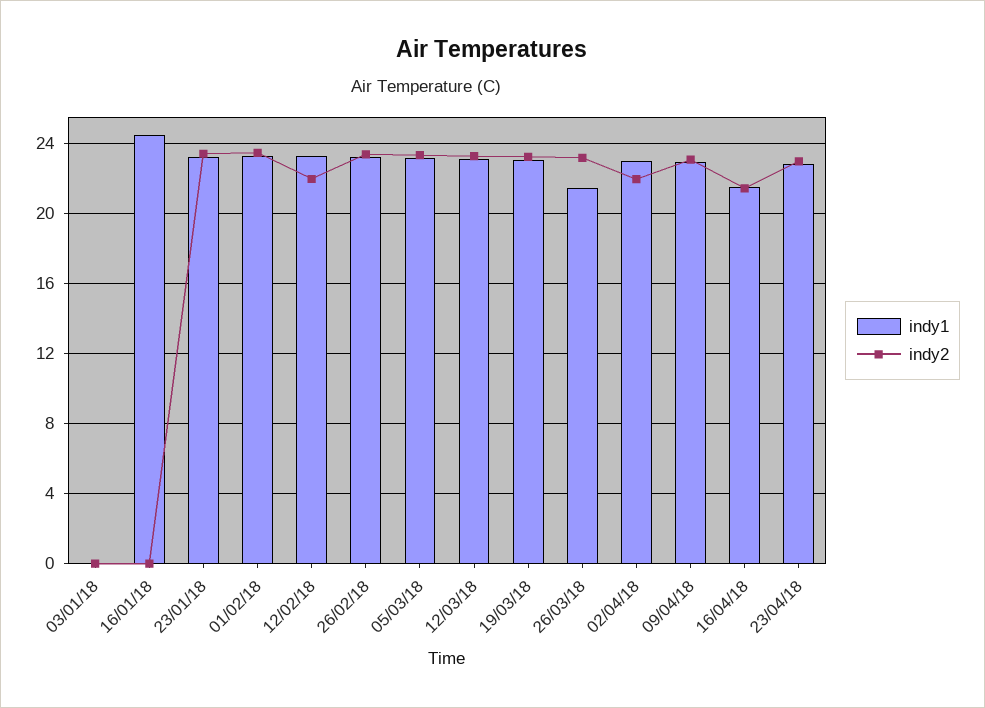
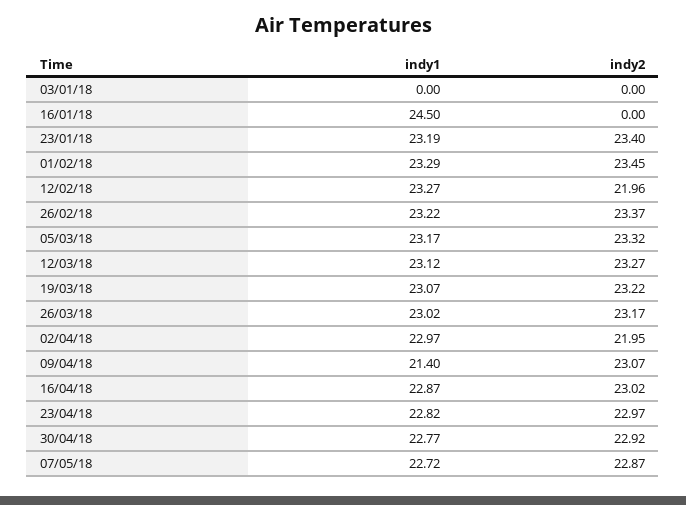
indy1, 26/03/18: 21.5 -> 23.02
indy1, 09/04/18: 23 -> 21.4
indy1, 16/04/18: 21.5 -> 22.87
indy2, 16/04/18: 21.5 -> 23.02
indy1, 30/04/18: none -> 22.77
indy2, 30/04/18: none -> 22.92
indy1, 07/05/18: none -> 22.72
indy2, 07/05/18: none -> 22.87

